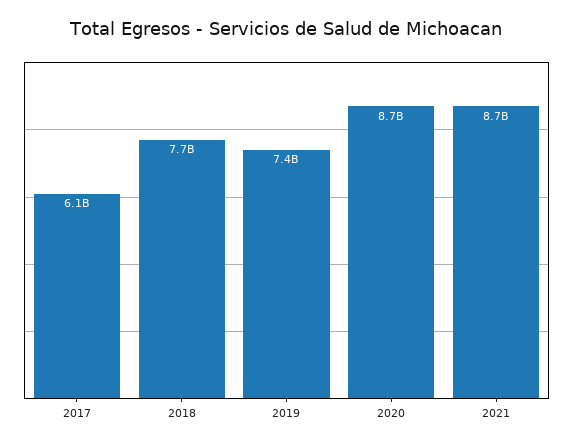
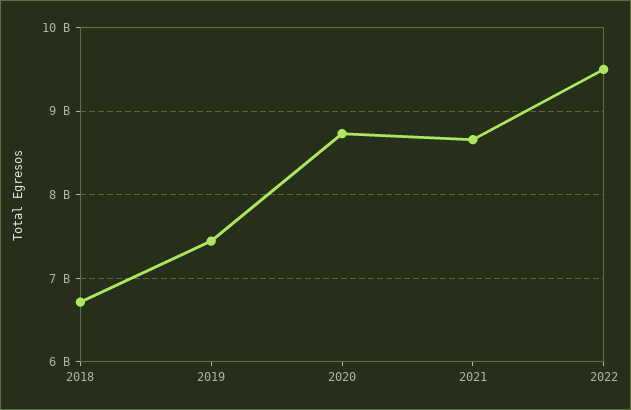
2017: 6100000000 -> none
2018: 7700000000 -> 6700000000
2022: none -> 9500000000

